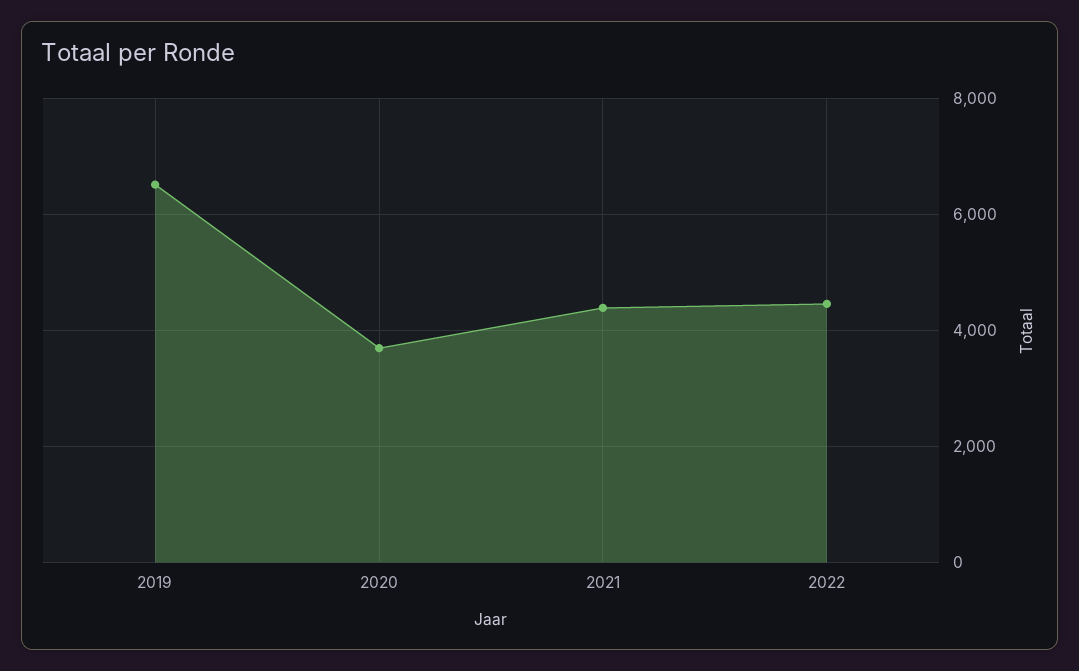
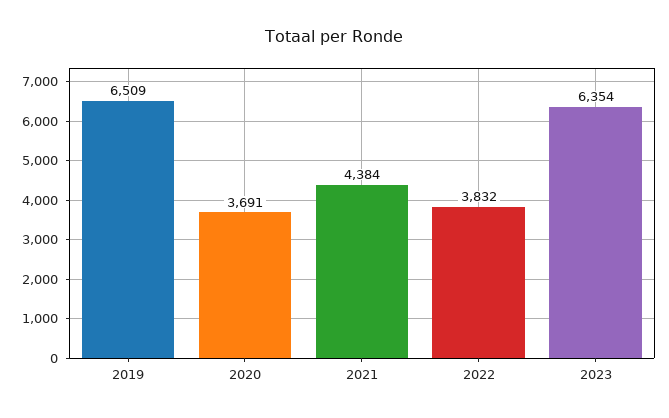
2022: 4400 -> 3832
2023: none -> 6354

